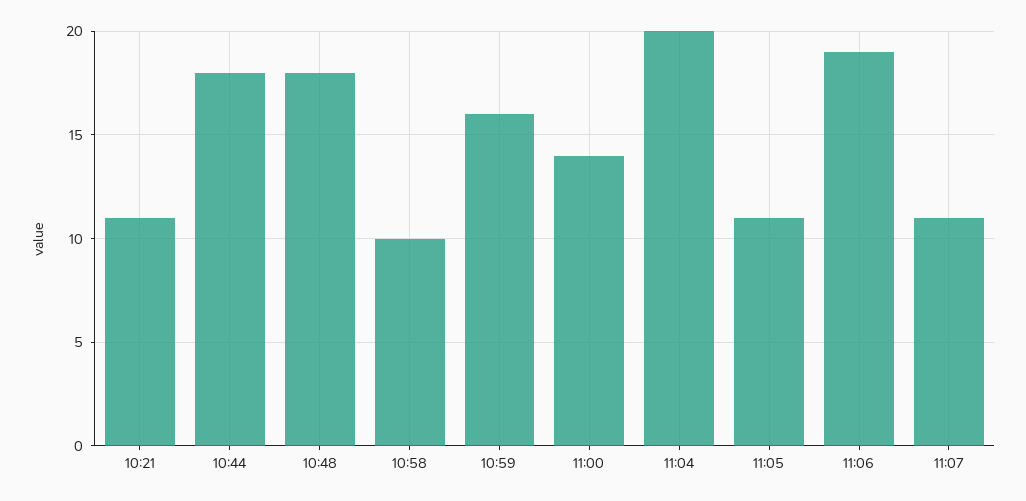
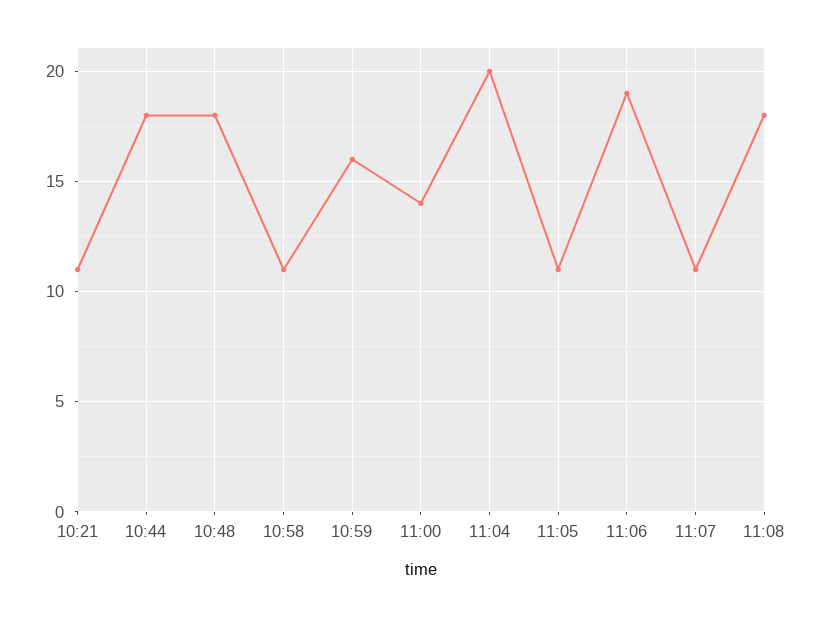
10:58: 10 -> 11
11:08: none -> 18

